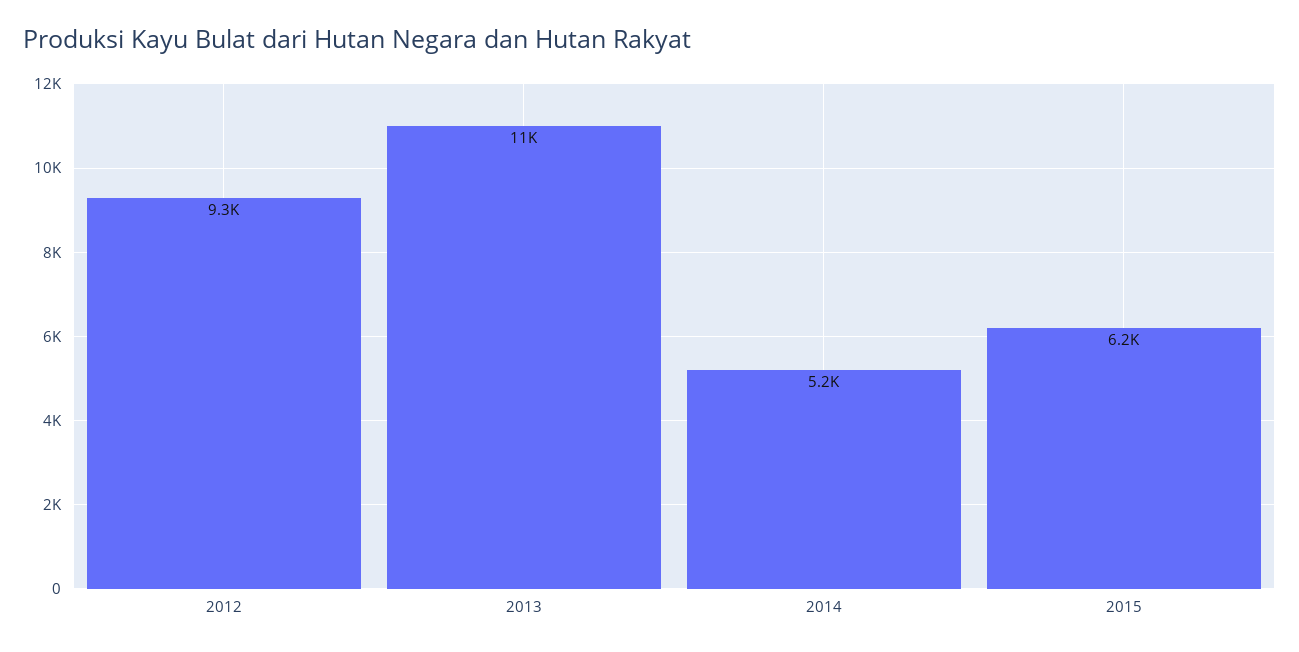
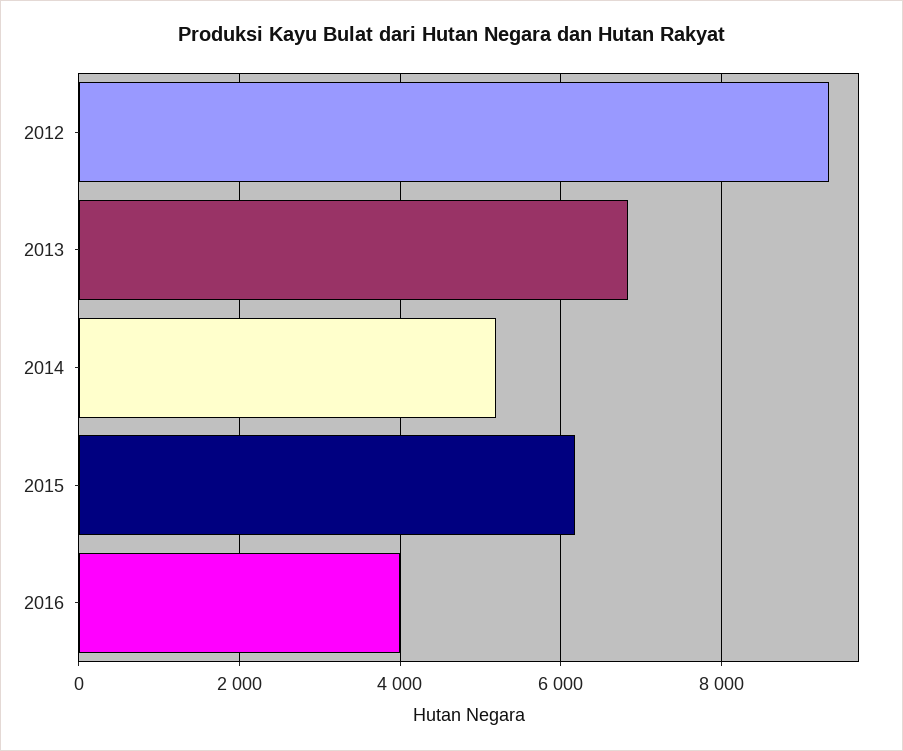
2013: 11000 -> 6800
2016: none -> 4000

